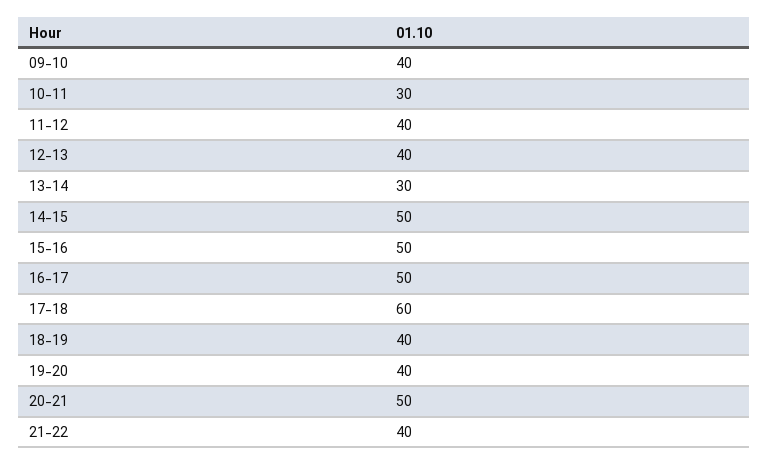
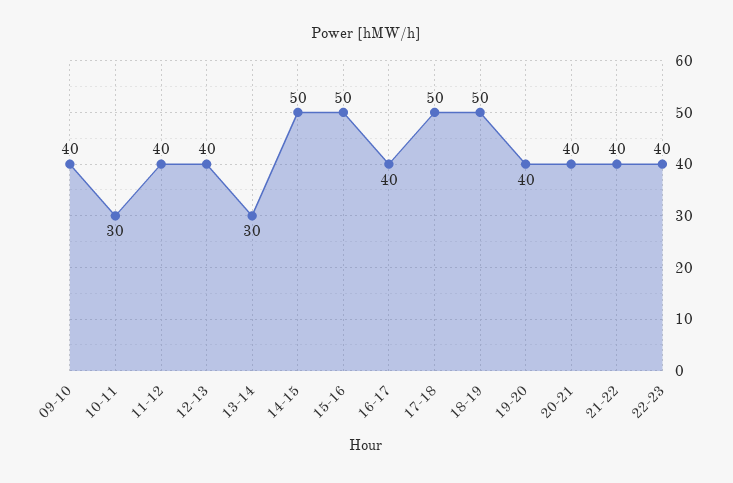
16-17: 50 -> 40
17-18: 60 -> 50
18-19: 40 -> 50
20-21: 50 -> 40
22-23: none -> 40

